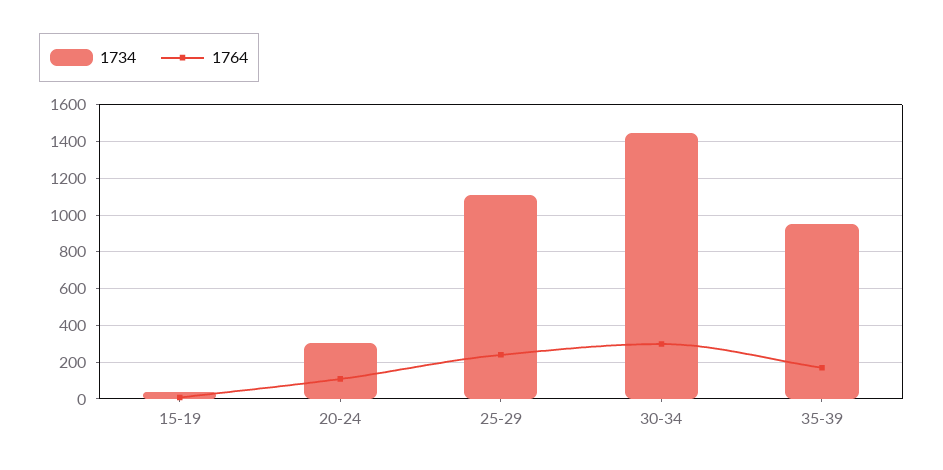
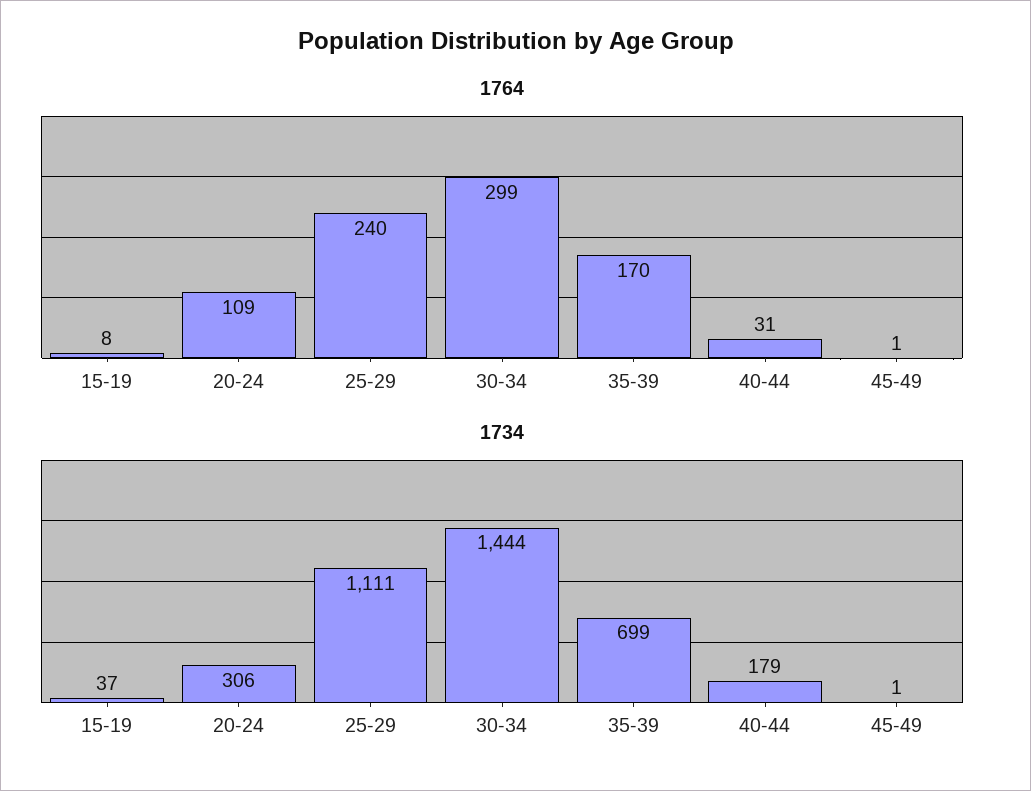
1734, 35-39: 950 -> 699
1764, 40-44: none -> 31
1764, 45-49: none -> 1
1734, 40-44: none -> 179
1734, 45-49: none -> 1

